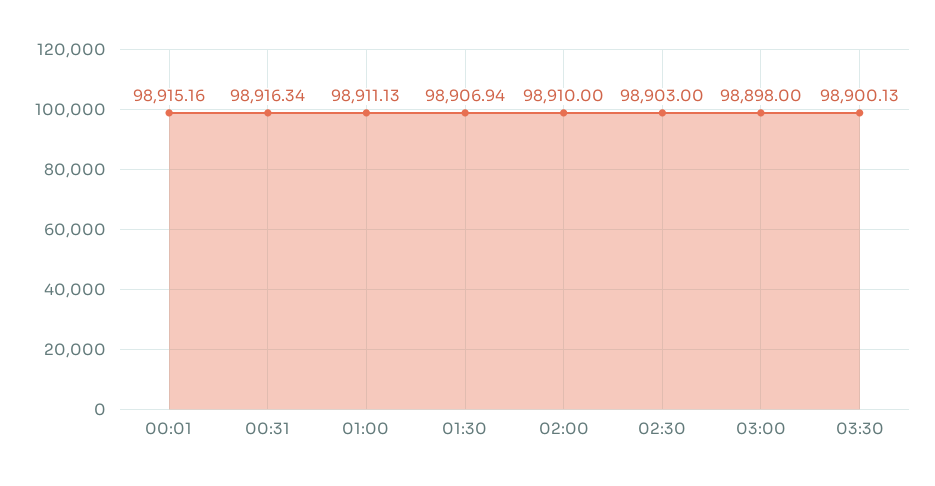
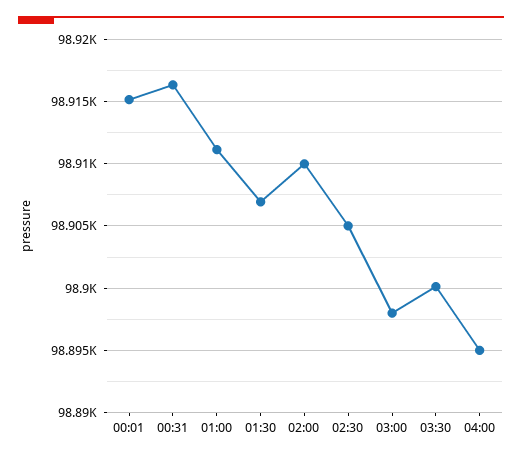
02:30: 98903 -> 98905
04:00: none -> 98895

